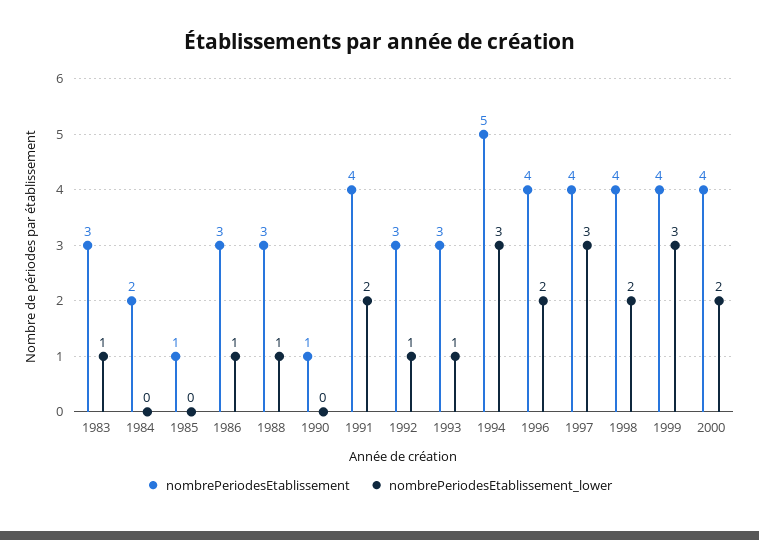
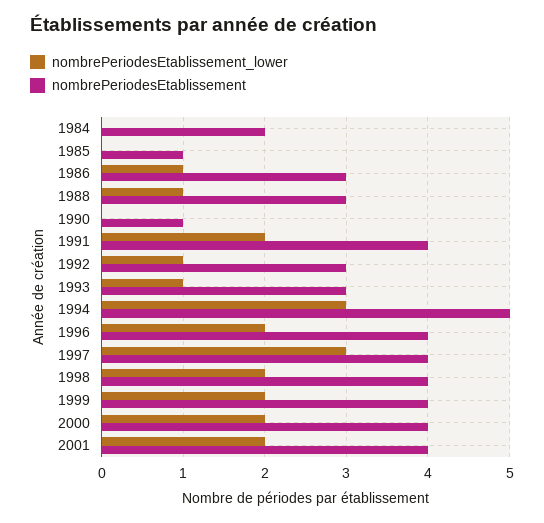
nombrePeriodesEtablissement, 1983: 3 -> none
nombrePeriodesEtablissement_lower, 1983: 1 -> none
nombrePeriodesEtablissement_lower, 1999: 3 -> 2
nombrePeriodesEtablissement_lower, 2001: none -> 2
nombrePeriodesEtablissement, 2001: none -> 4

